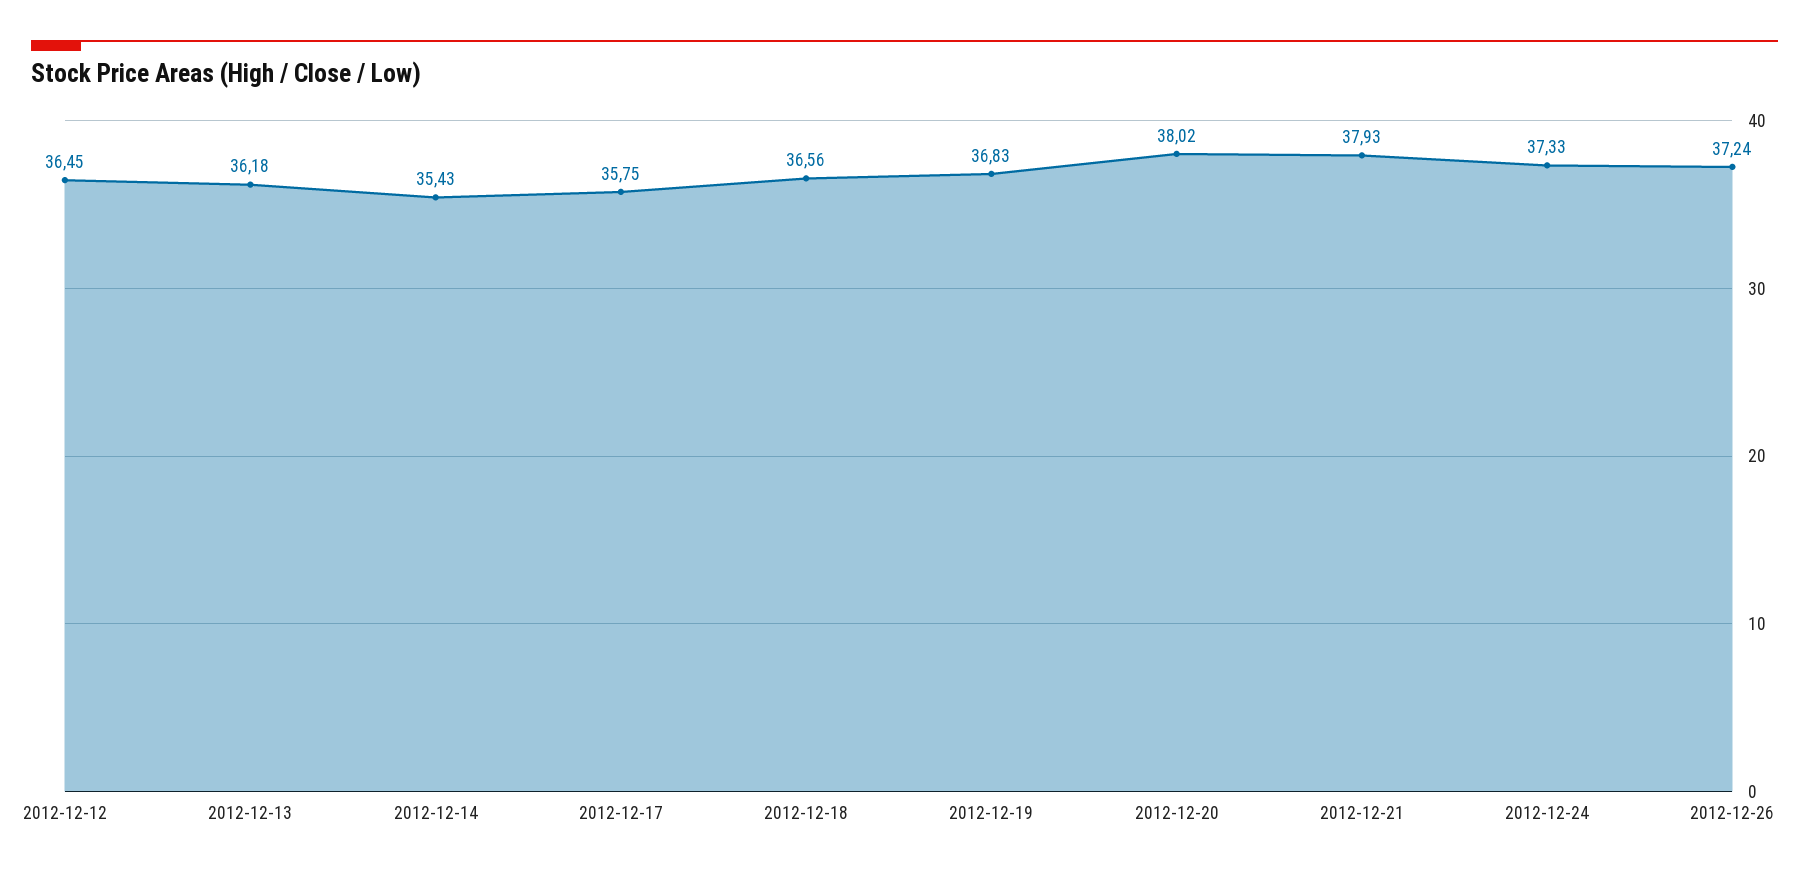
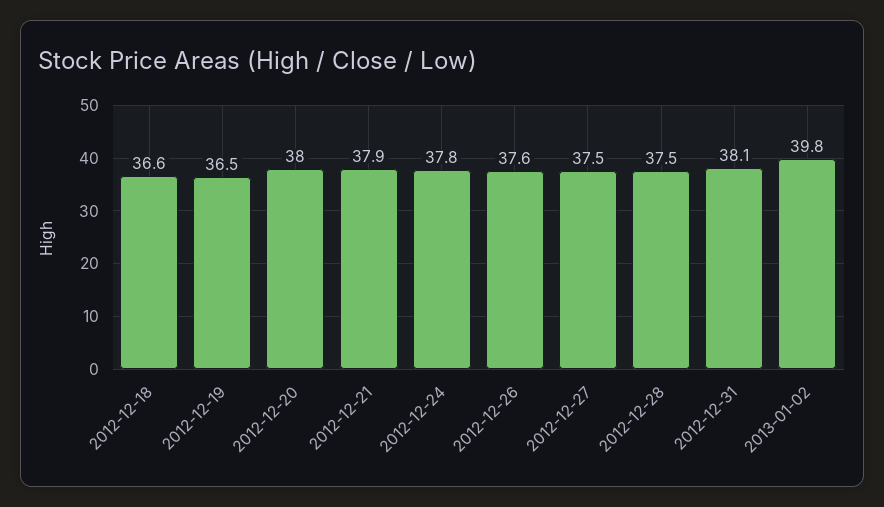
2012-12-12: 36.45 -> none
2012-12-13: 36.18 -> none
2012-12-14: 35.43 -> none
2012-12-17: 35.75 -> none
2012-12-19: 36.83 -> 36.5
2012-12-24: 37.33 -> 37.8
2012-12-26: 37.24 -> 37.6
2012-12-27: none -> 37.5
2012-12-28: none -> 37.5
2012-12-31: none -> 38.1
2013-01-02: none -> 39.8

